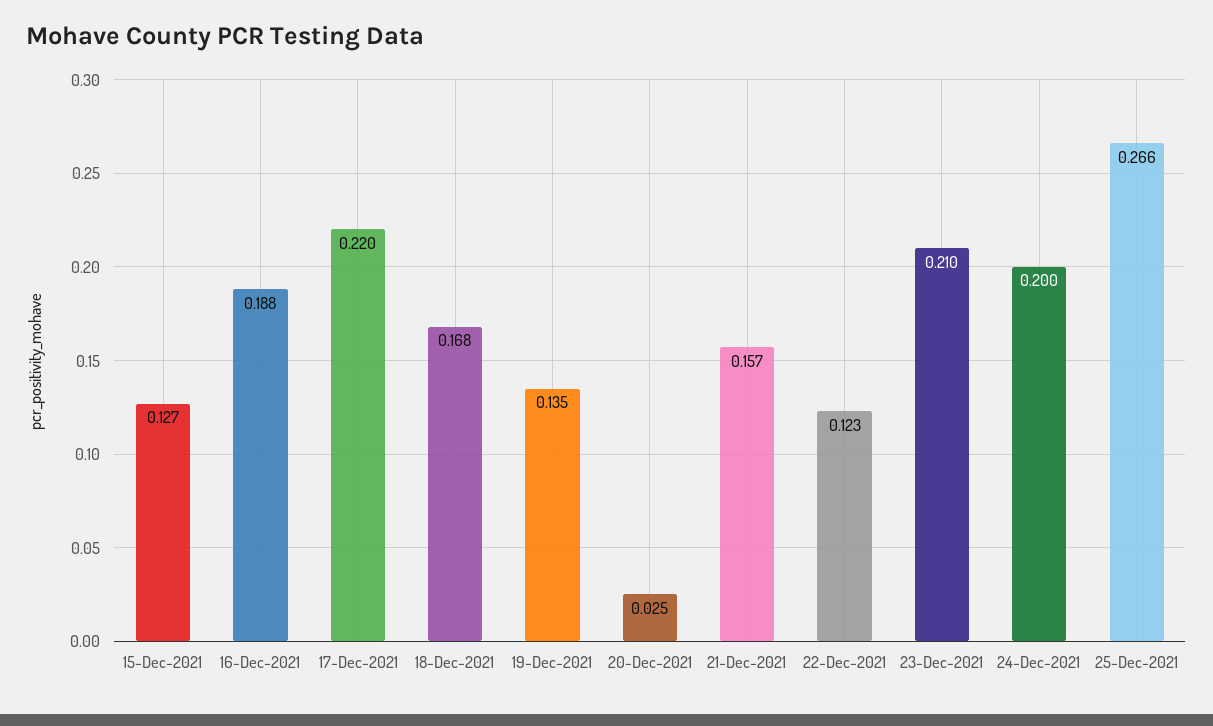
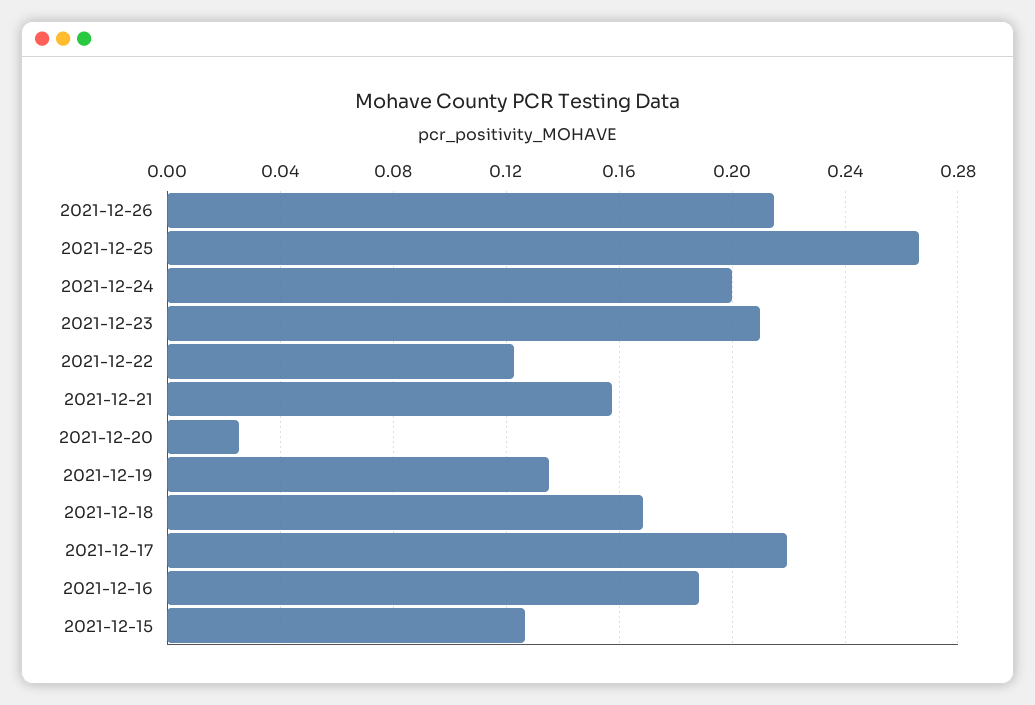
2021-12-26: none -> 0.215

